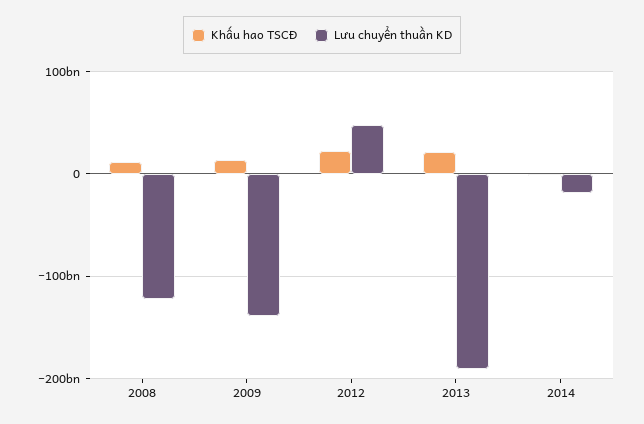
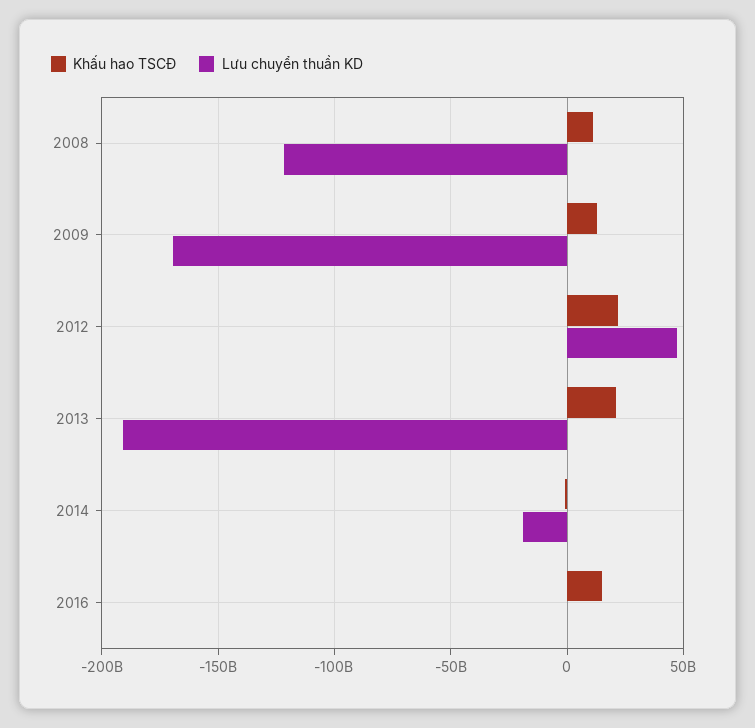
Lưu chuyển thuần KD, 2009: -140000000000 -> -170000000000
Khấu hao TSCĐ, 2016: none -> 15000000000
Lưu chuyển thuần KD, 2016: none -> 0

